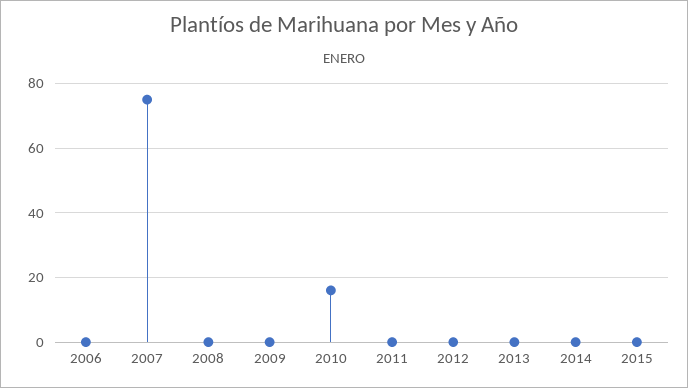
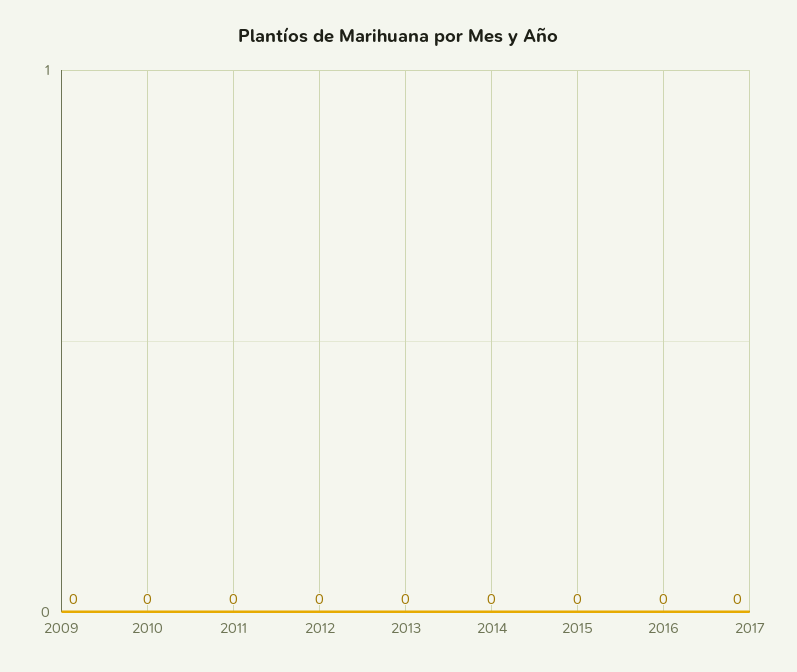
2006: 0 -> none
2007: 75 -> none
2008: 0 -> none
2010: 15 -> 0
2016: none -> 0
2017: none -> 0

